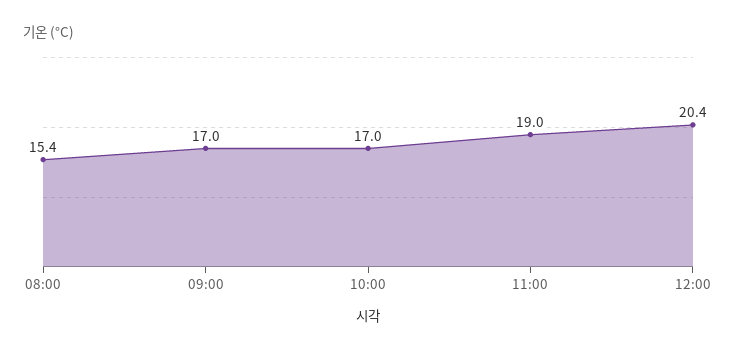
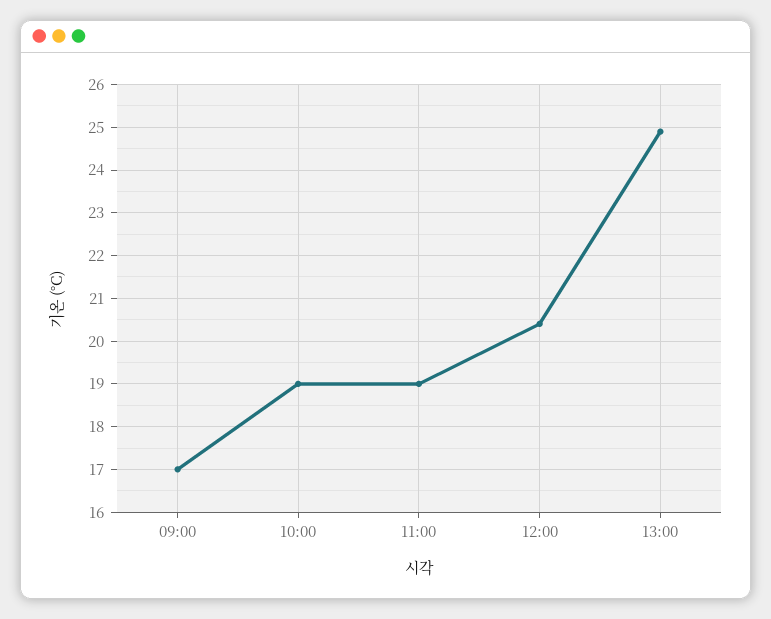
08:00: 15.4 -> none
10:00: 17 -> 19
13:00: none -> 25

